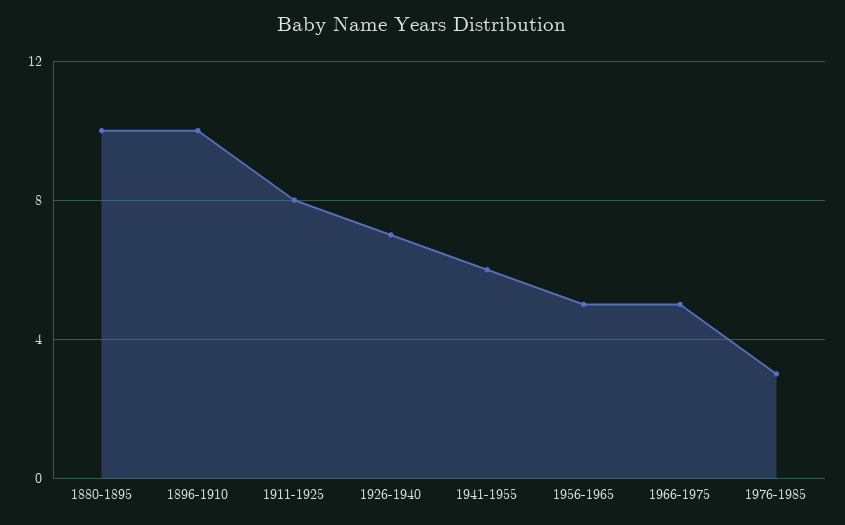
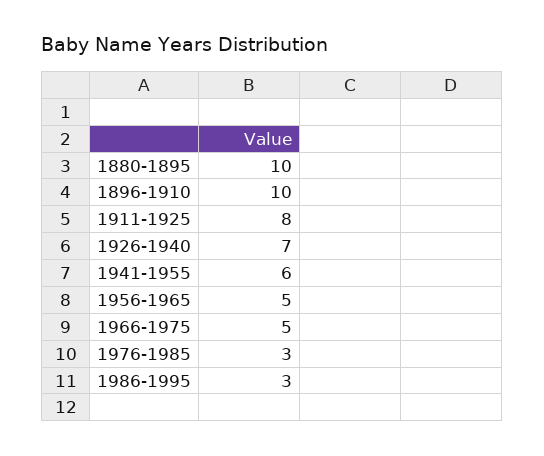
1986-1995: none -> 3

